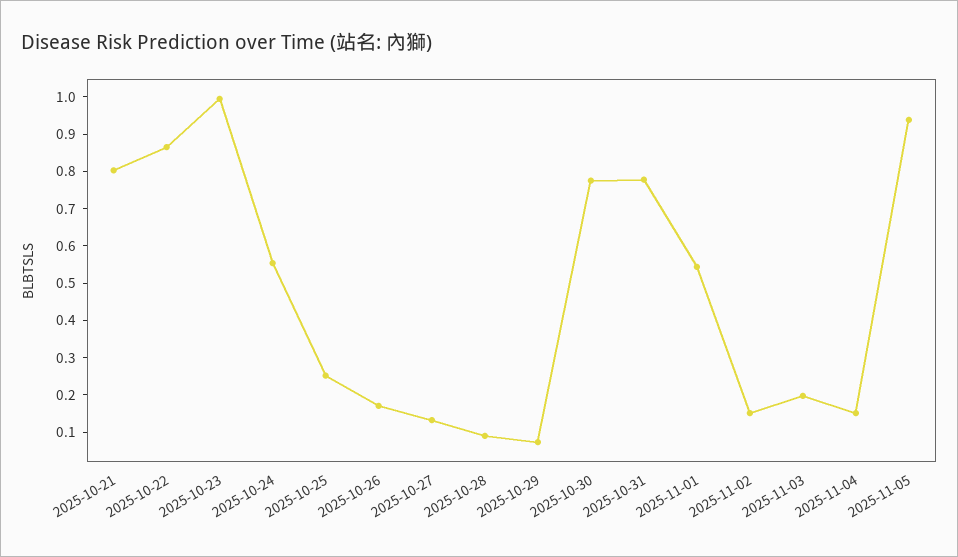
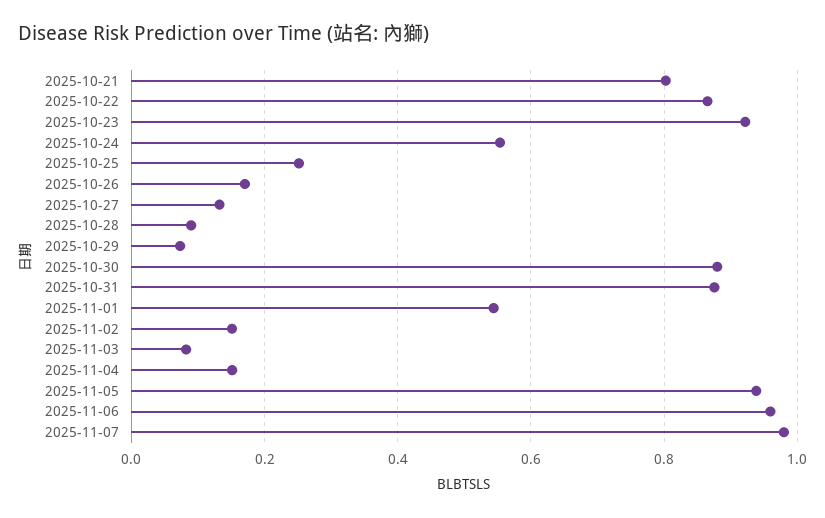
2025-10-23: 1 -> 0.92
2025-10-30: 0.775 -> 0.88
2025-10-31: 0.775 -> 0.88
2025-11-03: 0.2 -> 0.08
2025-11-06: none -> 0.96
2025-11-07: none -> 0.98

